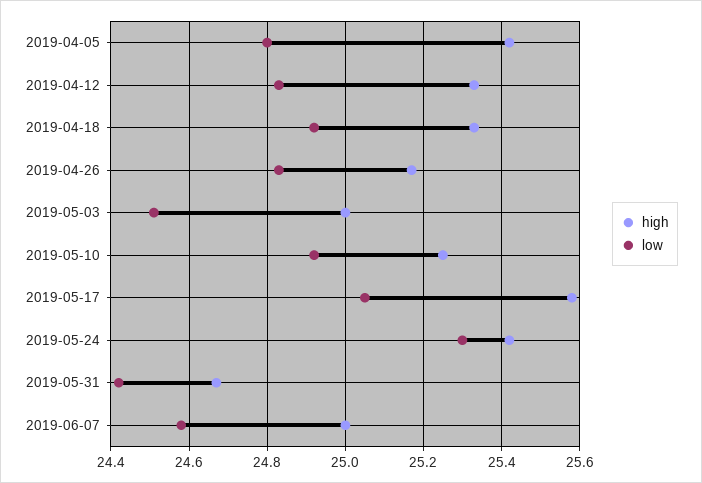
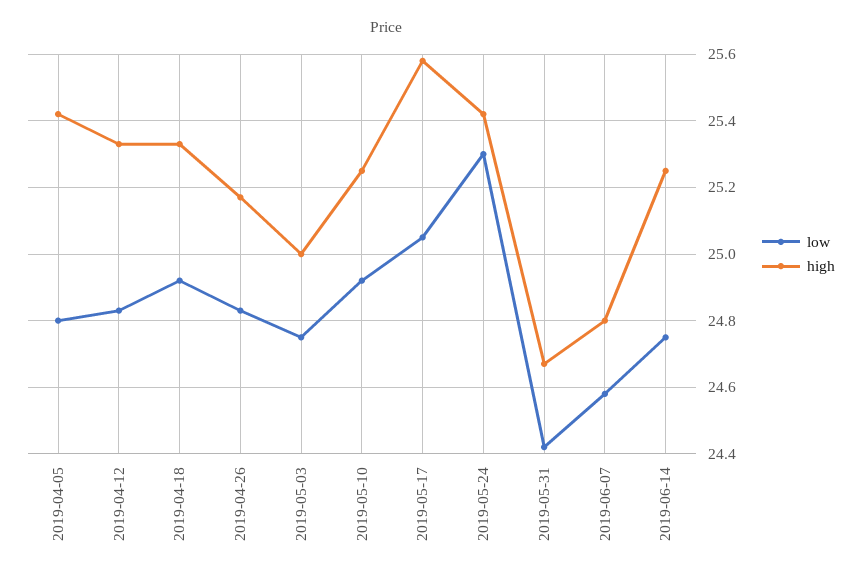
low, 2019-05-03: 24.5 -> 24.75
high, 2019-06-07: 25 -> 24.8
low, 2019-06-14: none -> 24.75
high, 2019-06-14: none -> 25.25

